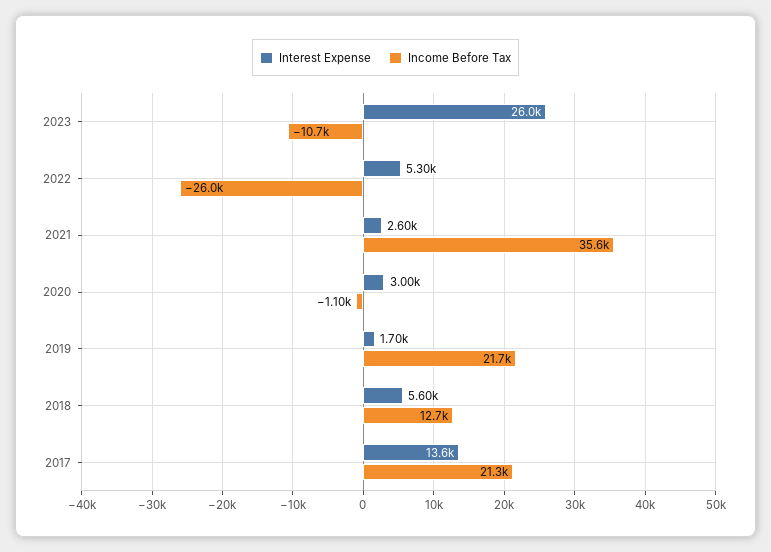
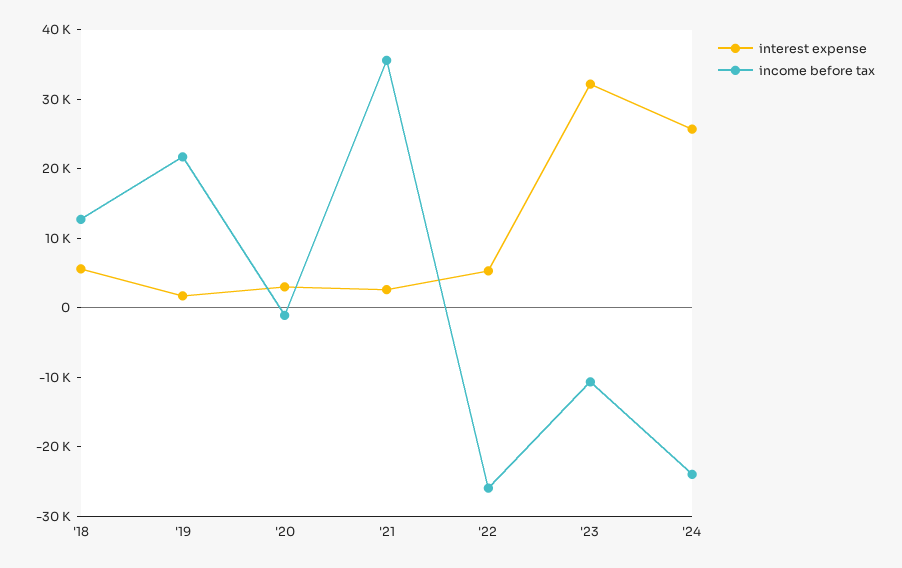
Interest Expense, 2023: 26000 -> 32000
Interest Expense, 2017: 13600 -> none
Income Before Tax, 2017: 21300 -> none
Interest Expense, '24: none -> 26000
Income Before Tax, '24: none -> -24000

